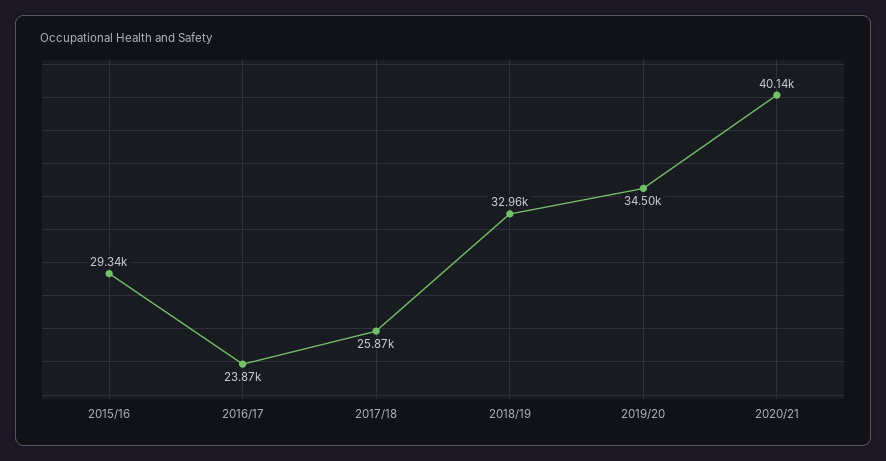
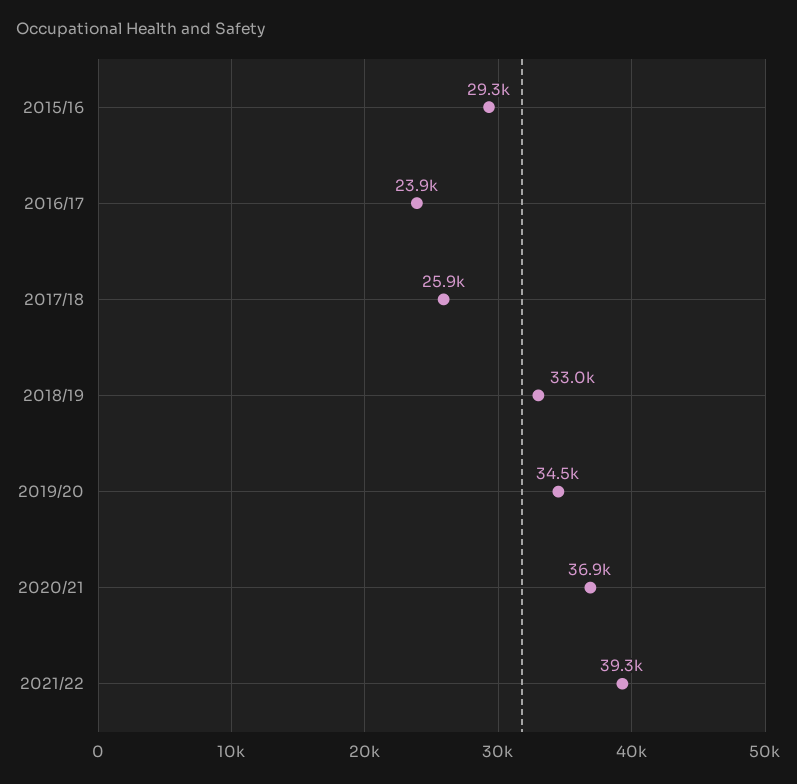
2020/21: 40140 -> 36900
2021/22: none -> 39300

